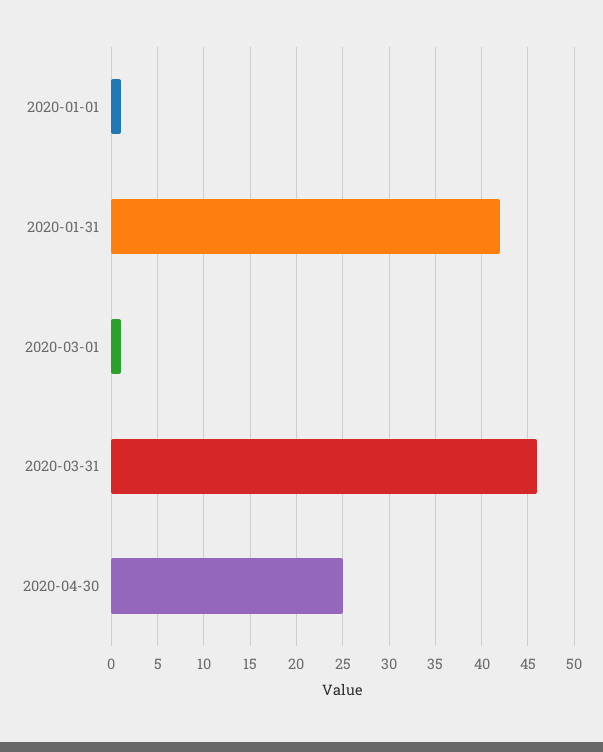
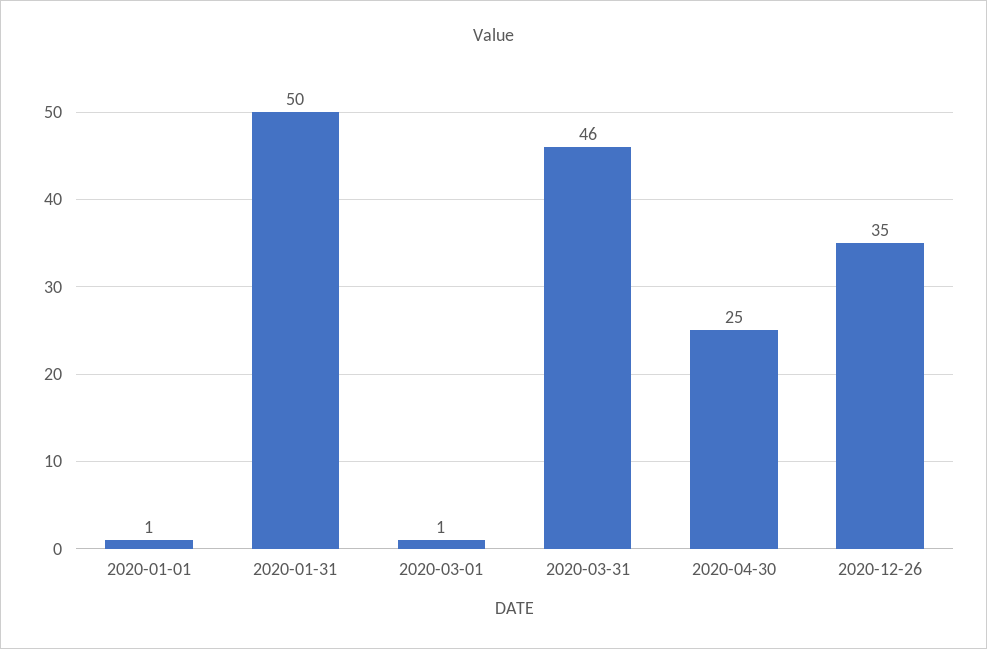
2020-01-31: 42 -> 50
2020-12-26: none -> 35

